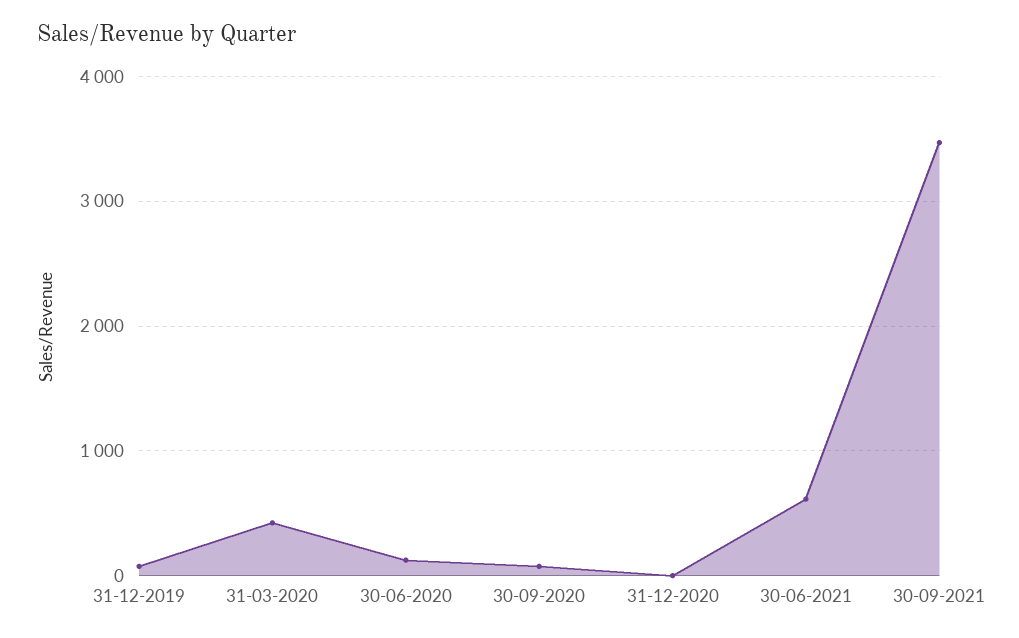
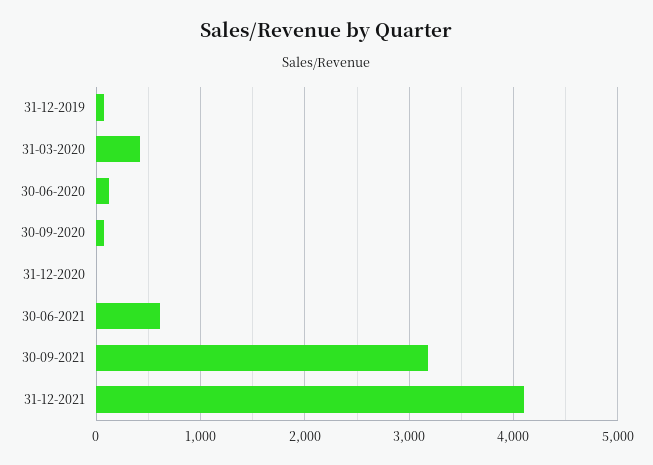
30-09-2021: 3500 -> 3200
31-12-2021: none -> 4100

